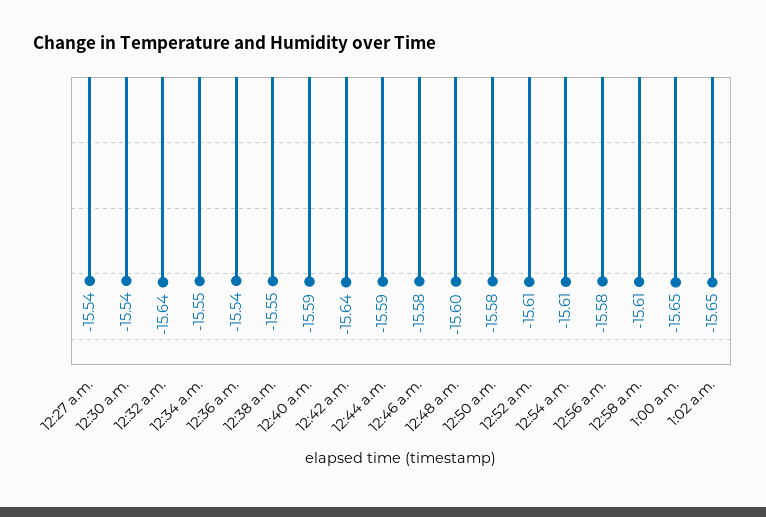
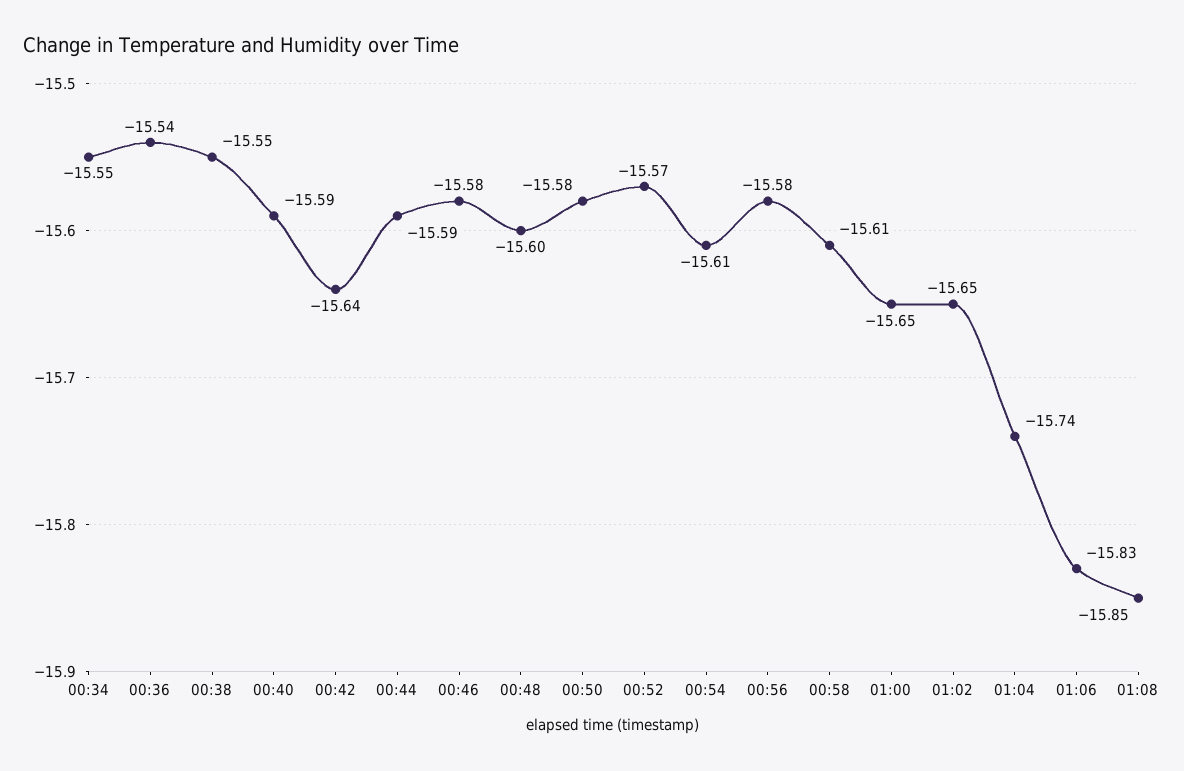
12:27 a.m.: -15.54 -> none
12:30 a.m.: -15.54 -> none
12:32 a.m.: -15.64 -> none
12:52 a.m.: -15.61 -> -15.57
01:04: none -> -15.74
01:06: none -> -15.83
01:08: none -> -15.85

